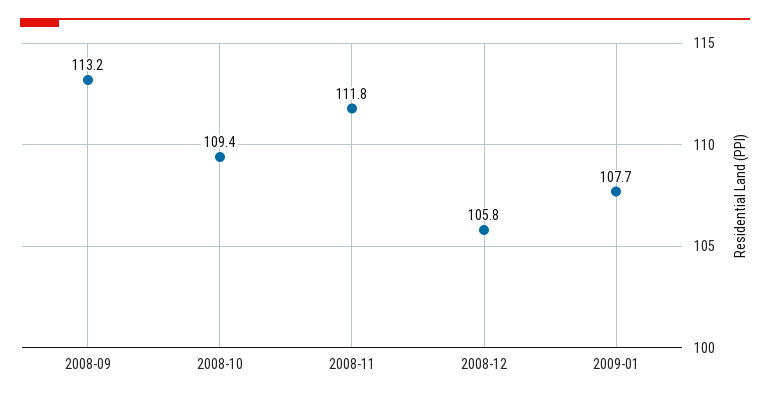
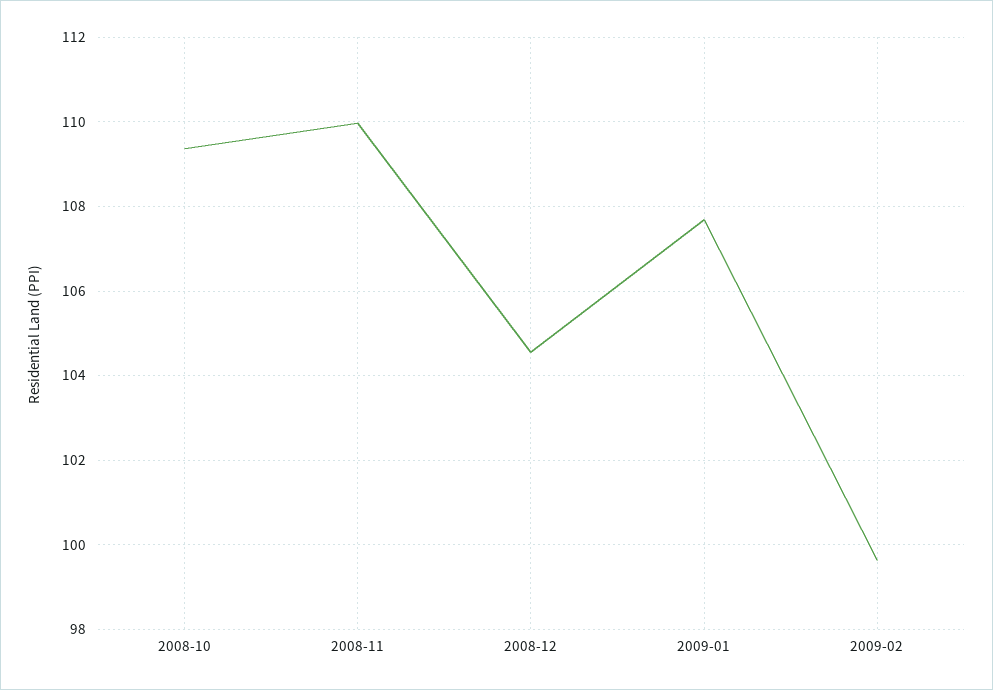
2008-09: 113.2 -> none
2008-11: 111.8 -> 110
2008-12: 105.8 -> 104.6
2009-02: none -> 99.6

